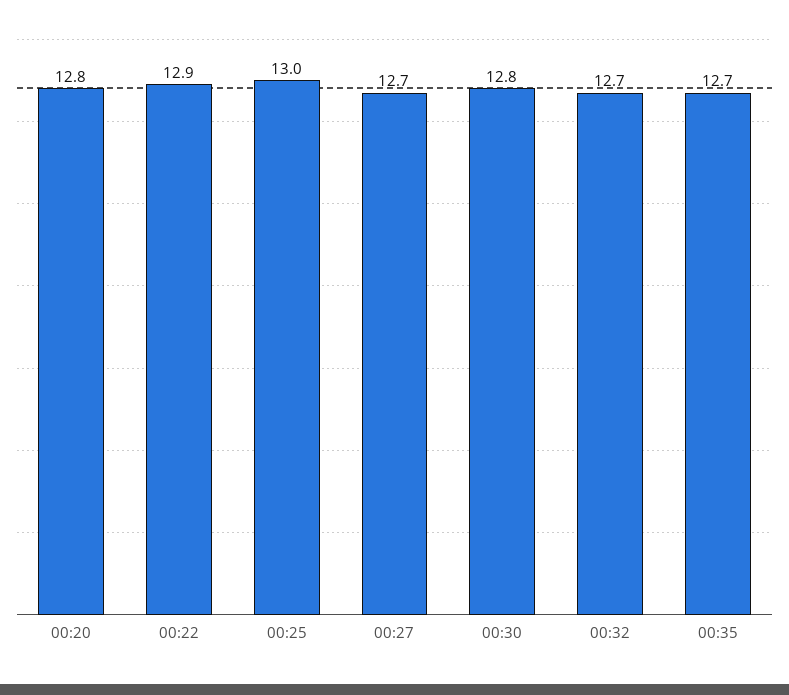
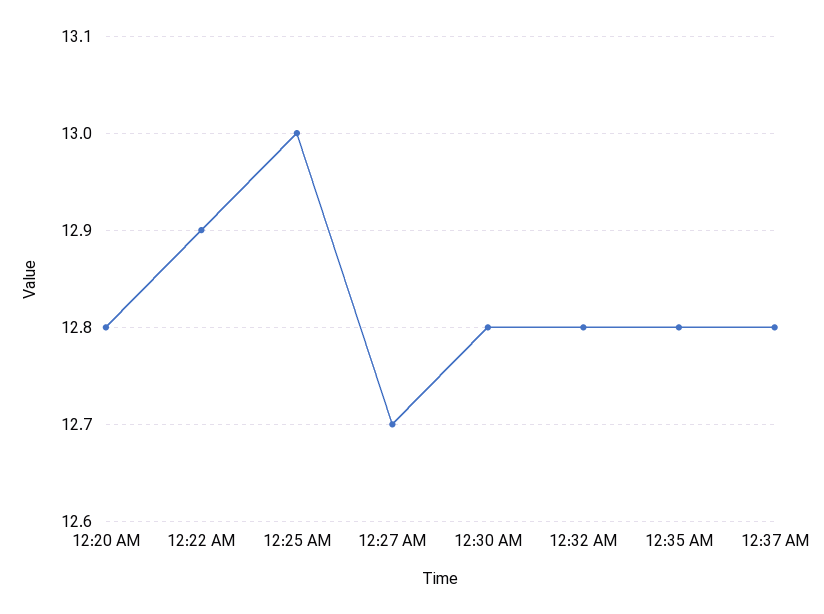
00:32: 12.7 -> 12.8
00:35: 12.7 -> 12.8
12:37 AM: none -> 12.8

